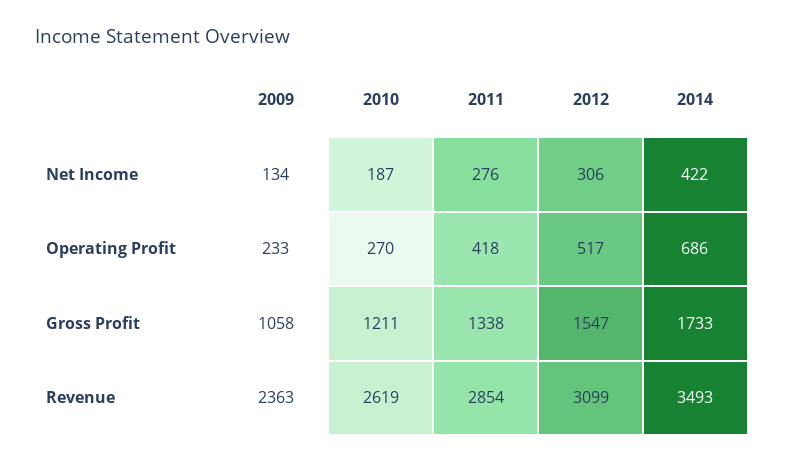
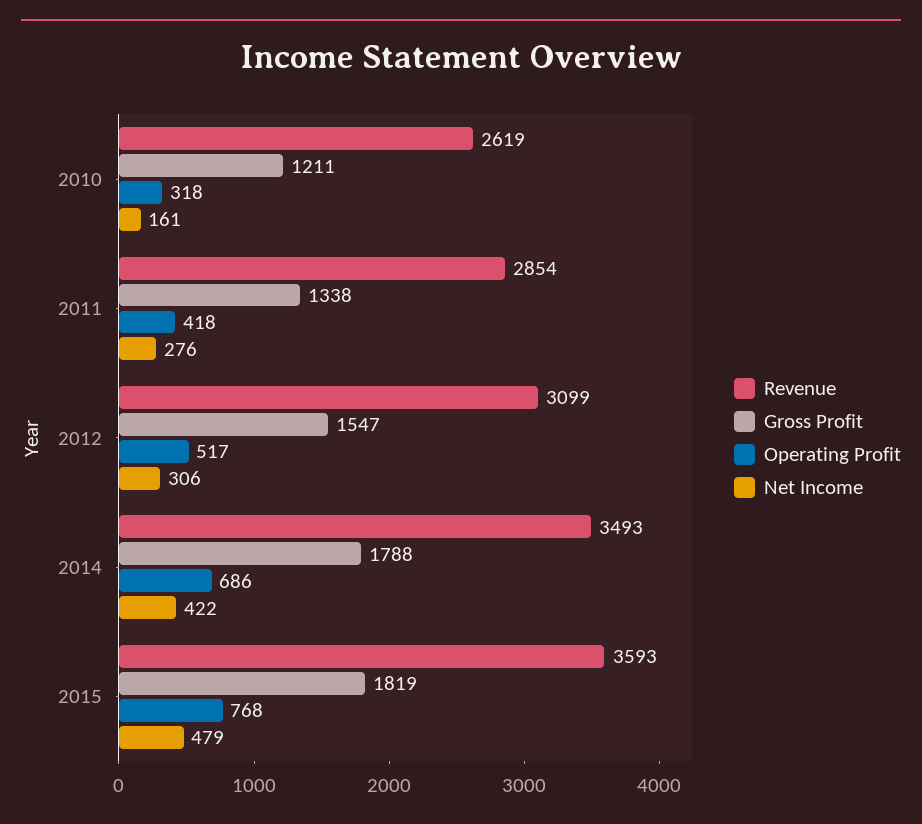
Net Income, 2009: 134 -> none
Net Income, 2010: 187 -> 161
Operating Profit, 2009: 233 -> none
Operating Profit, 2010: 270 -> 318
Gross Profit, 2009: 1058 -> none
Gross Profit, 2014: 1733 -> 1788
Revenue, 2009: 2363 -> none
Revenue, 2015: none -> 3593
Gross Profit, 2015: none -> 1819
Operating Profit, 2015: none -> 768
Net Income, 2015: none -> 479

